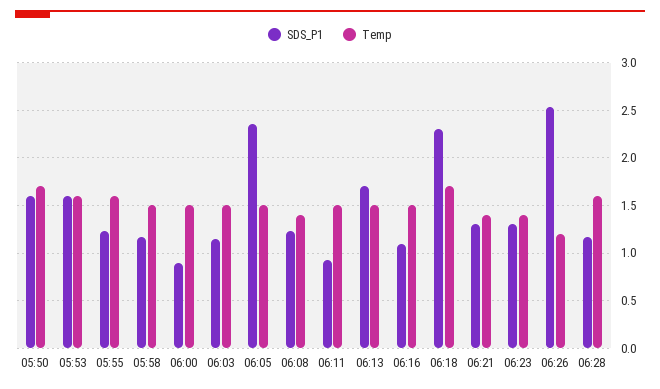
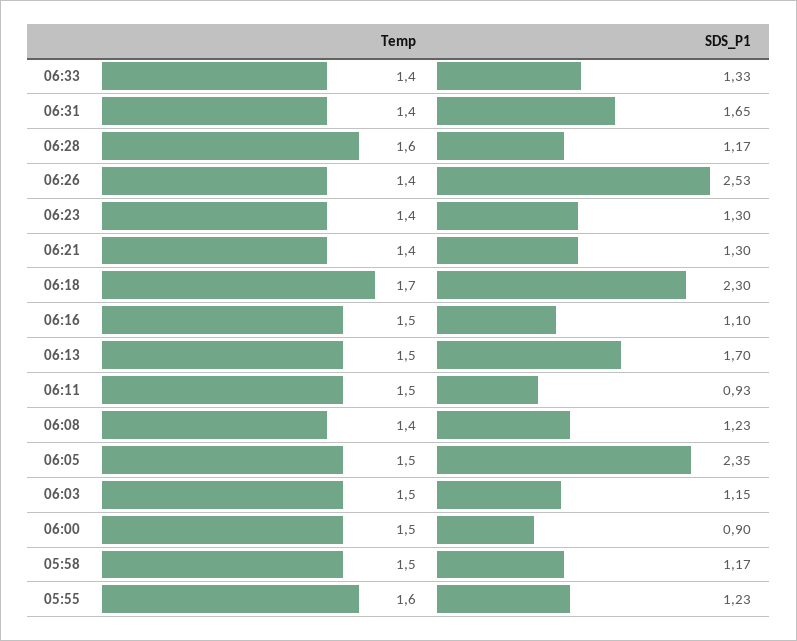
SDS_P1, 05:50: 1.6 -> none
Temp, 05:50: 1.7 -> none
SDS_P1, 05:53: 1.6 -> none
Temp, 05:53: 1.6 -> none
Temp, 06:26: 1.2 -> 1.4
Temp, 06:33: none -> 1.4
SDS_P1, 06:33: none -> 1.33
Temp, 06:31: none -> 1.4
SDS_P1, 06:31: none -> 1.65

